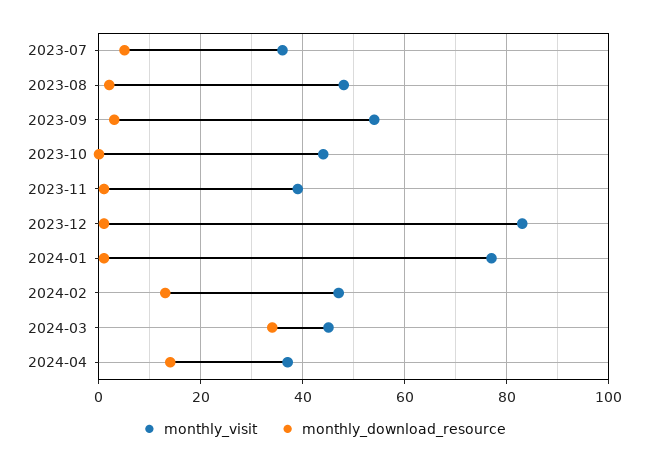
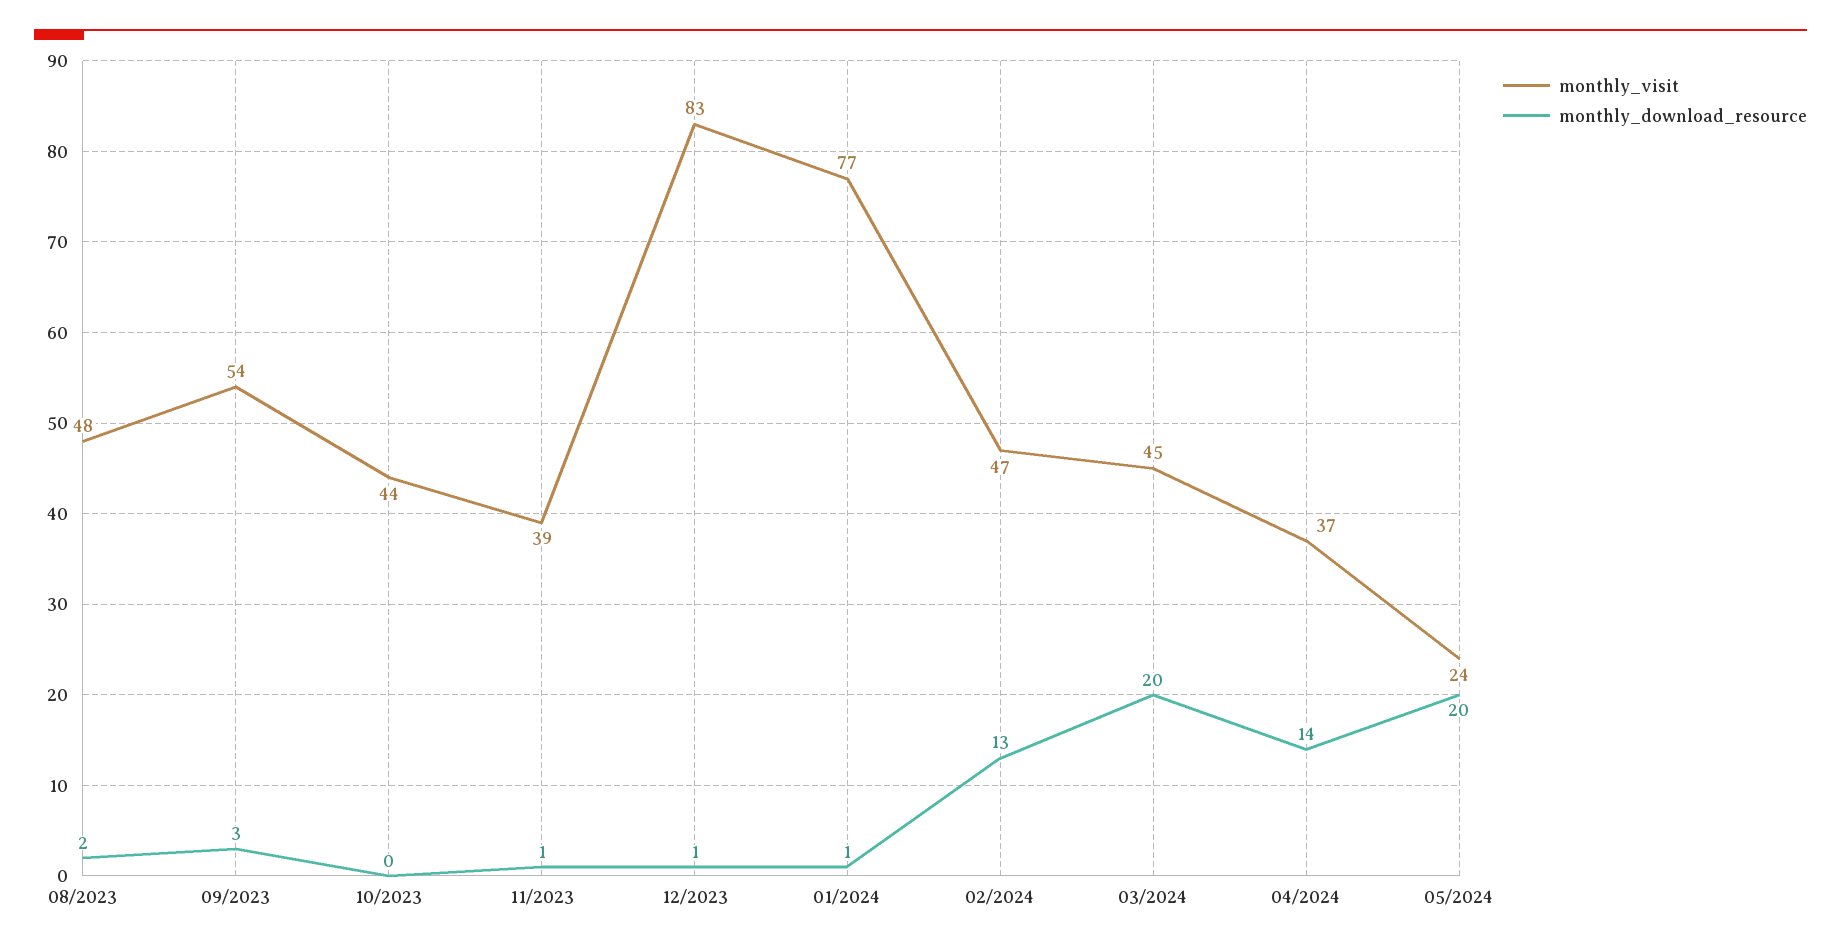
monthly_visit, 2023-07: 35 -> none
monthly_download_resource, 2023-07: 5 -> none
monthly_download_resource, 2024-03: 35 -> 20
monthly_visit, 05/2024: none -> 24
monthly_download_resource, 05/2024: none -> 20

